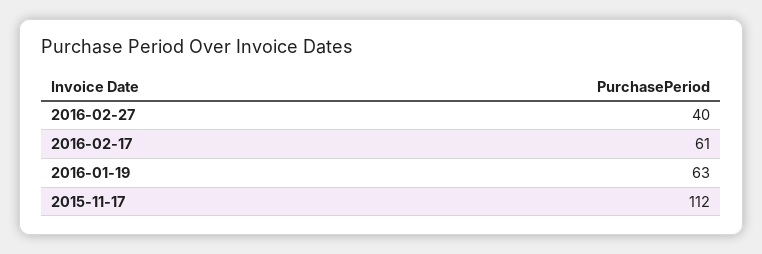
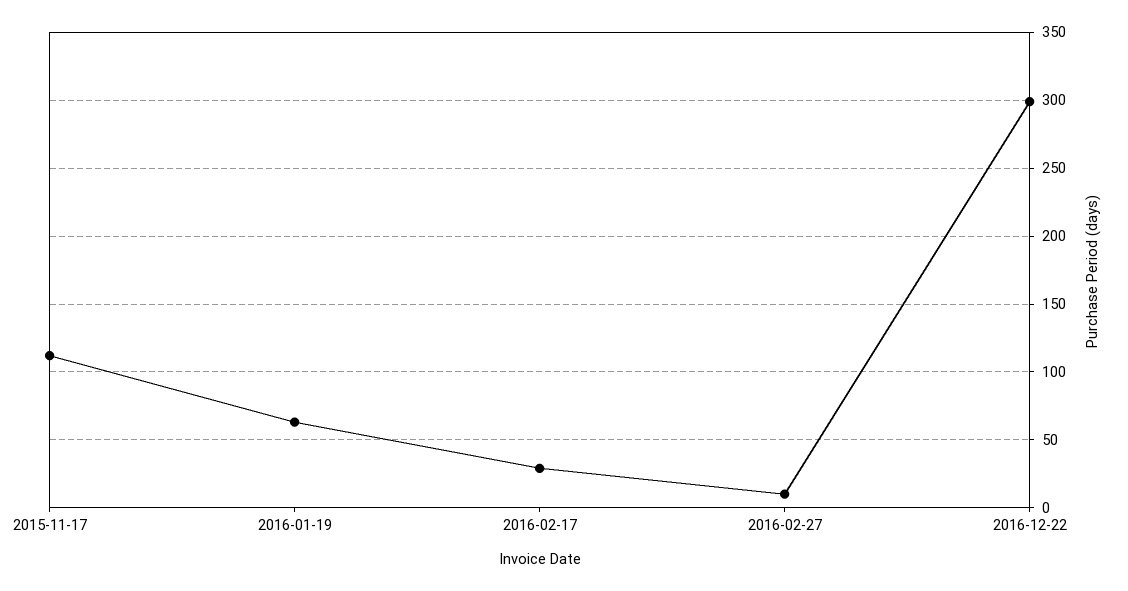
2016-02-27: 40 -> 10
2016-02-17: 61 -> 30
2016-12-22: none -> 300

